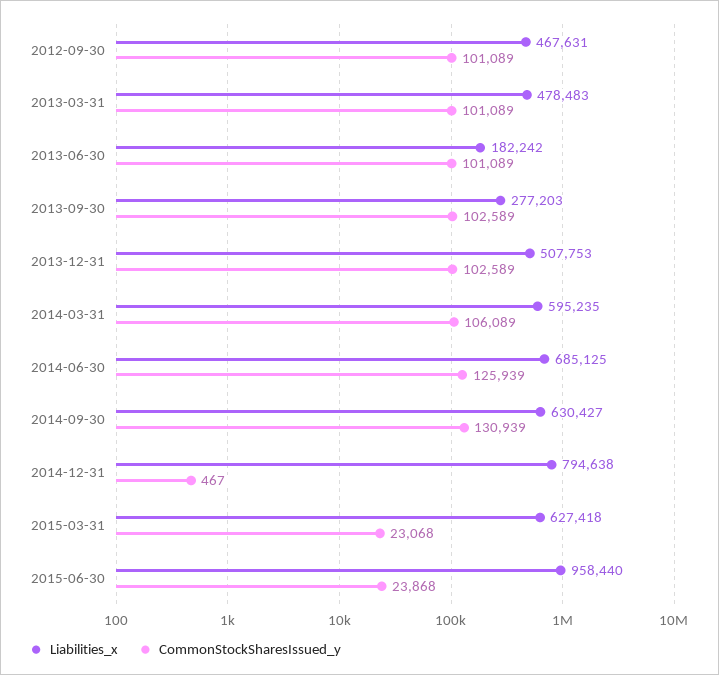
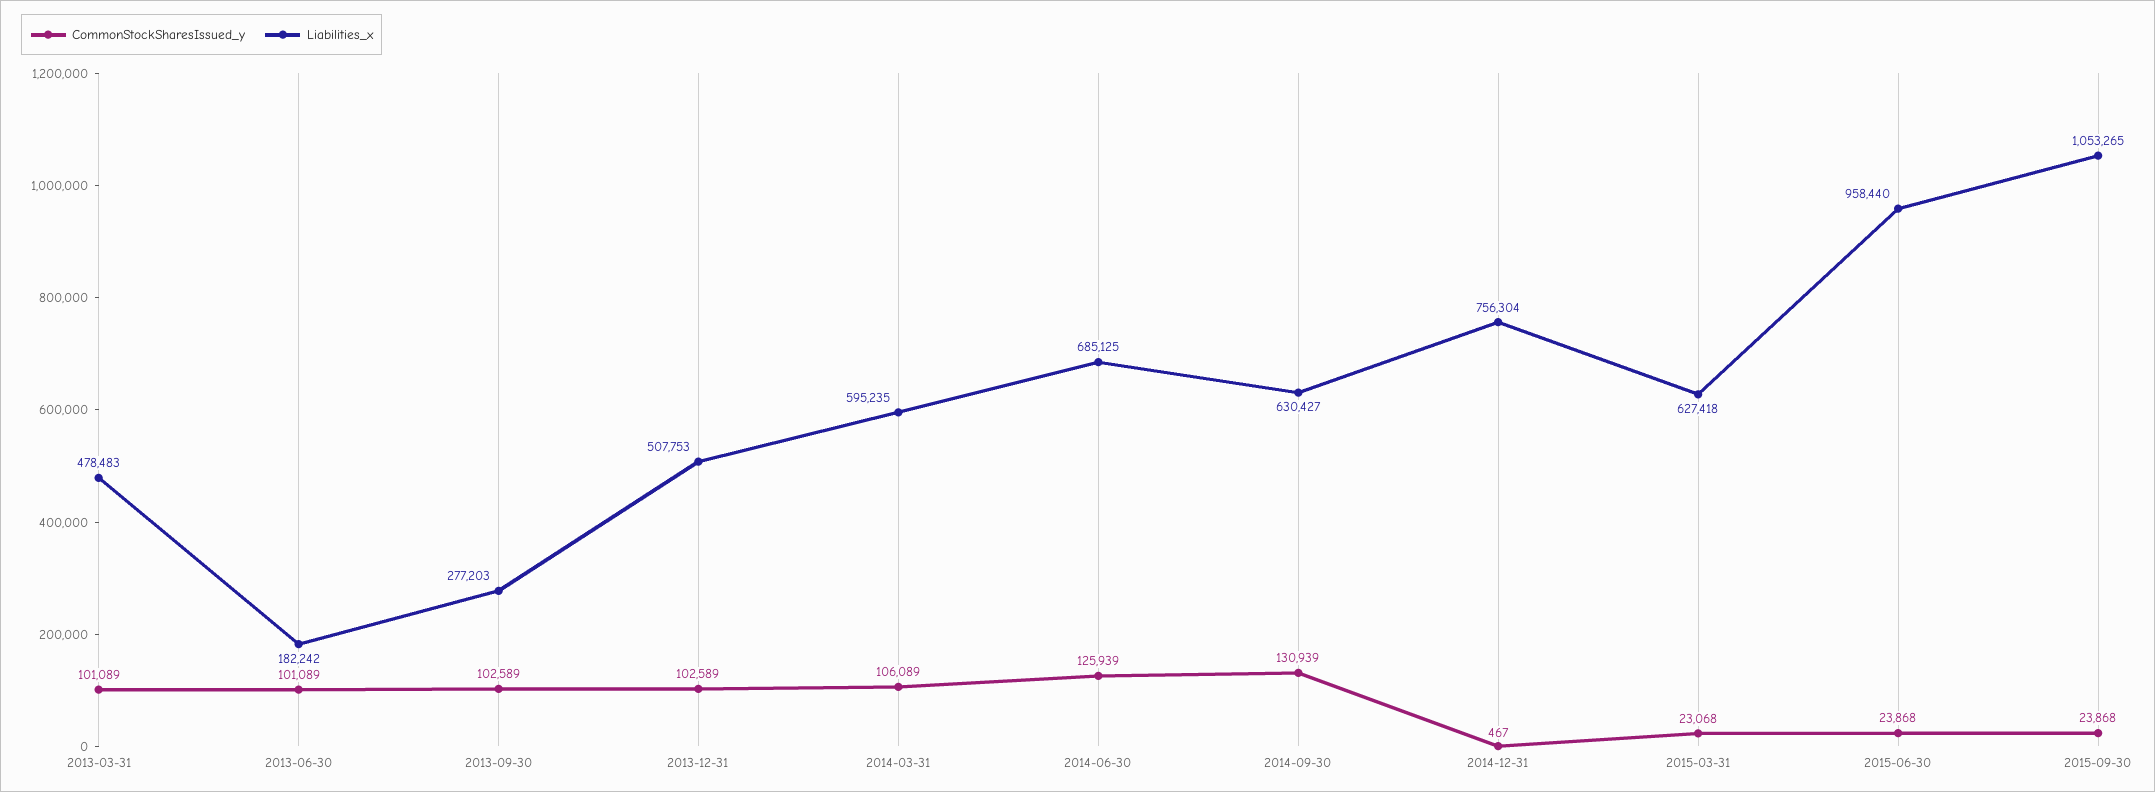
Liabilities_x, 2012-09-30: 467631 -> none
CommonStockSharesIssued_y, 2012-09-30: 101089 -> none
Liabilities_x, 2014-12-31: 794638 -> 756304
CommonStockSharesIssued_y, 2015-09-30: none -> 23868
Liabilities_x, 2015-09-30: none -> 1053265

